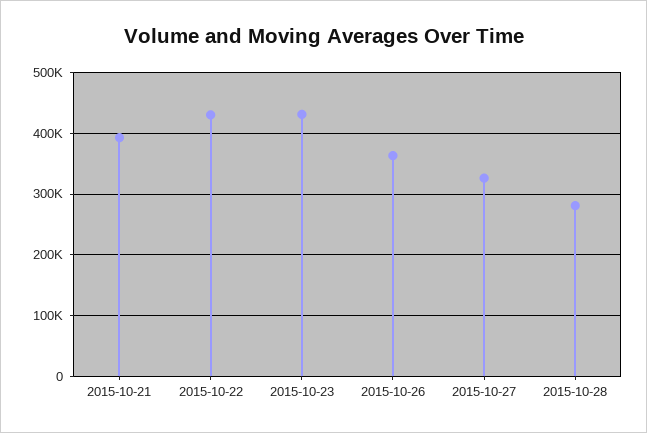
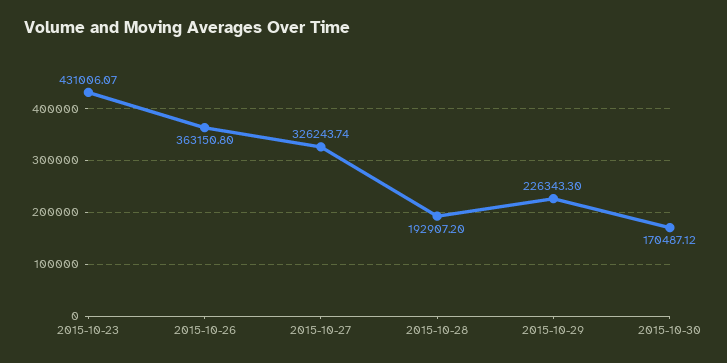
2015-10-21: 390000 -> none
2015-10-22: 430000 -> none
2015-10-28: 280000 -> 192907.2
2015-10-29: none -> 226343.3
2015-10-30: none -> 170487.12

